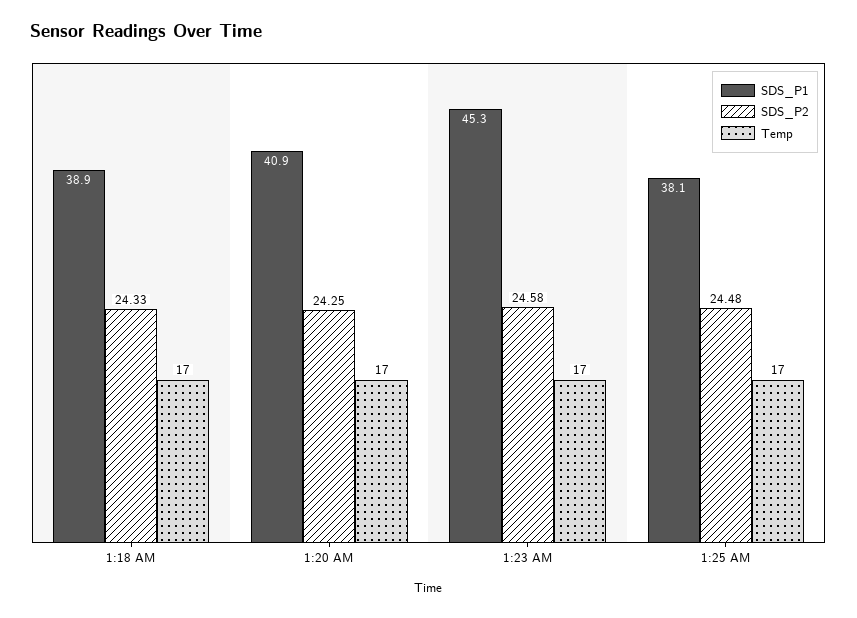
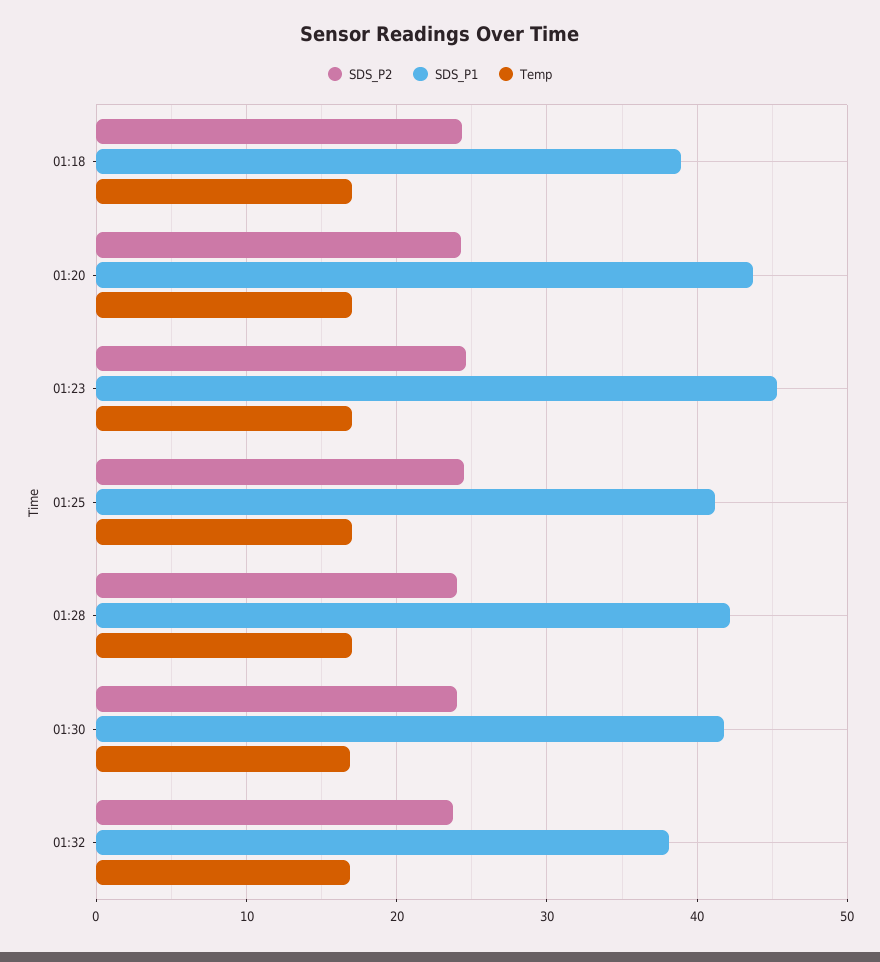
SDS_P1, 1:20 AM: 40.9 -> 44
SDS_P1, 1:25 AM: 38.1 -> 41
SDS_P2, 01:28: none -> 24
SDS_P1, 01:28: none -> 42
Temp, 01:28: none -> 17
SDS_P2, 01:30: none -> 24
SDS_P1, 01:30: none -> 42
Temp, 01:30: none -> 17
SDS_P2, 01:32: none -> 24
SDS_P1, 01:32: none -> 38
Temp, 01:32: none -> 17

